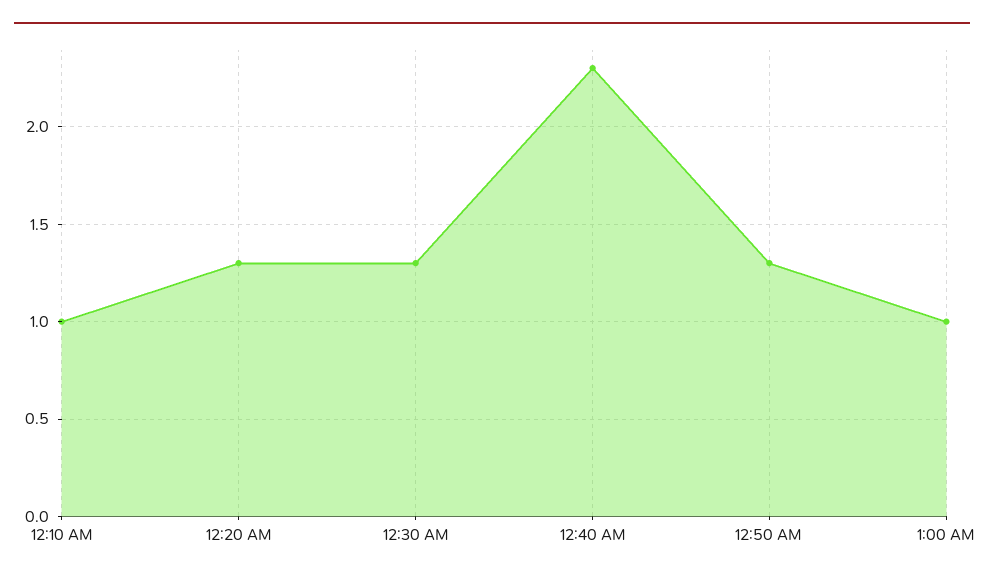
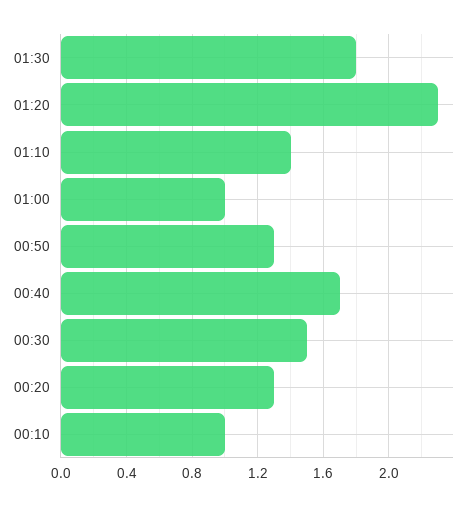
12:30 AM: 1.3 -> 1.5
12:40 AM: 2.3 -> 1.7
01:30: none -> 1.8
01:20: none -> 2.3
01:10: none -> 1.4

